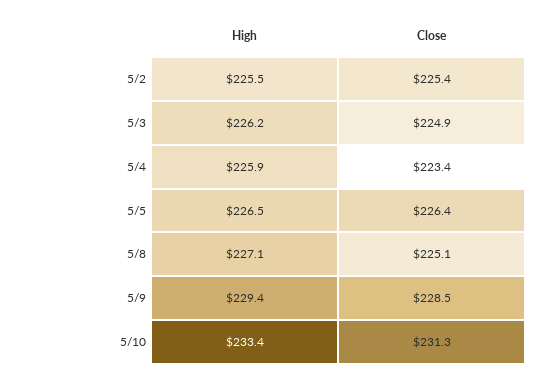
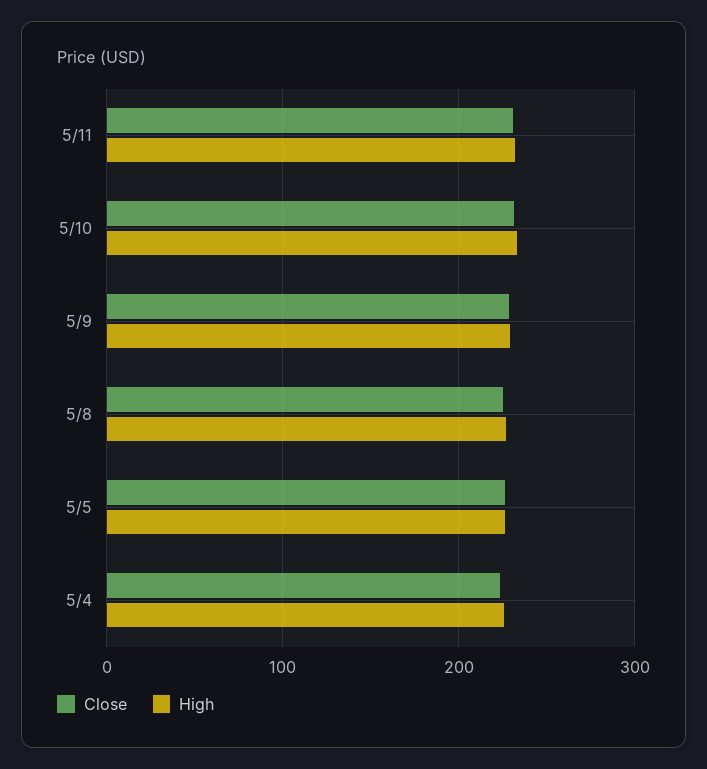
High, 5/2: 225.5 -> none
Close, 5/2: 225.4 -> none
High, 5/3: 226.2 -> none
Close, 5/3: 224.9 -> none
Close, 5/11: none -> 230
High, 5/11: none -> 230

